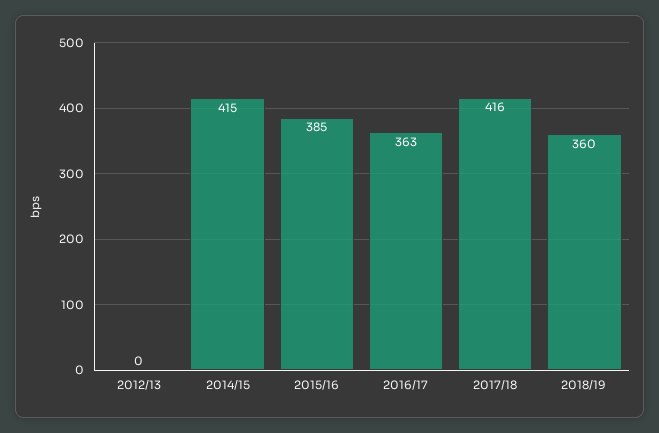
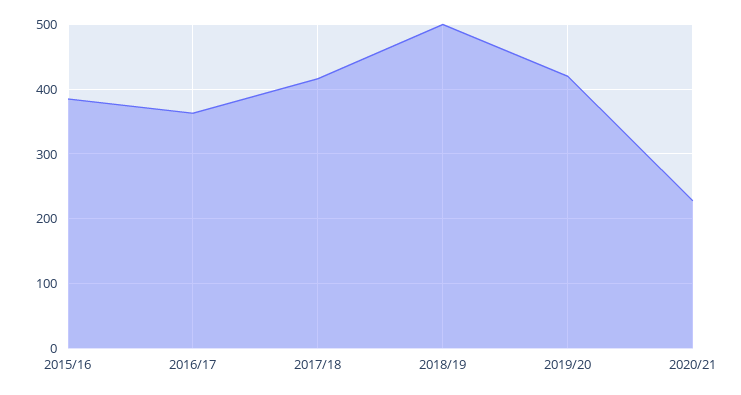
2012/13: 0 -> none
2014/15: 415 -> none
2018/19: 360 -> 500
2019/20: none -> 420
2020/21: none -> 230

